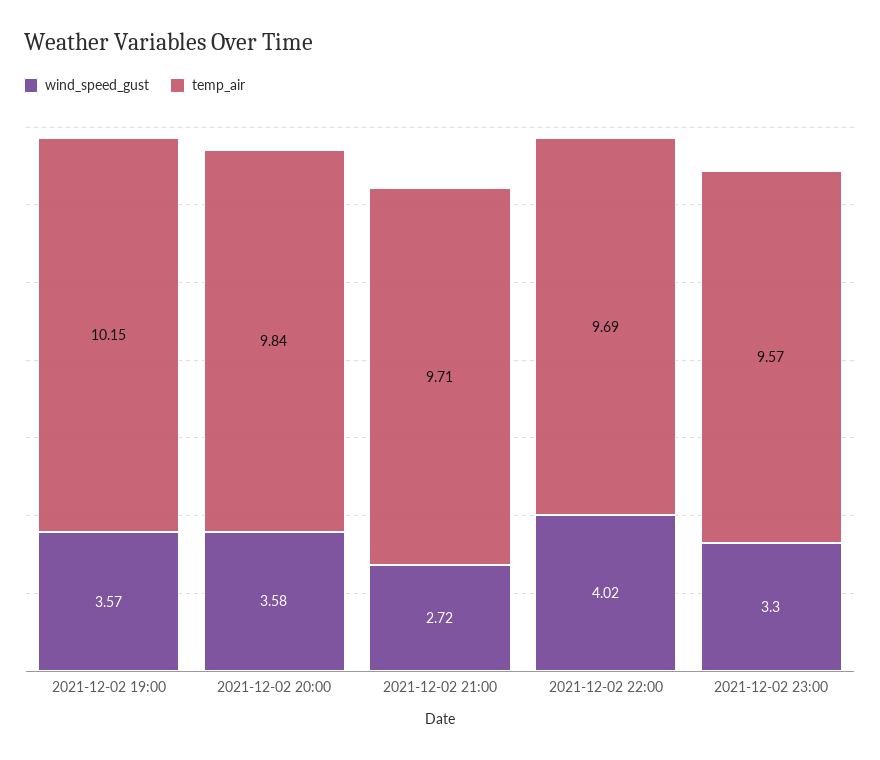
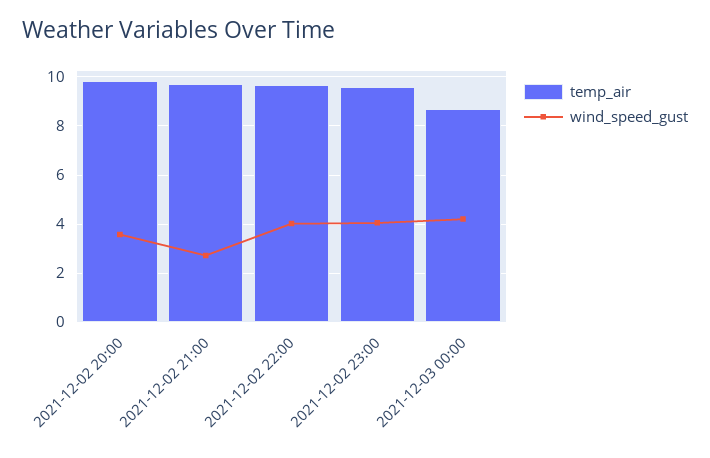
wind_speed_gust, 2021-12-02 19:00: 3.57 -> none
temp_air, 2021-12-02 19:00: 10.15 -> none
wind_speed_gust, 2021-12-02 23:00: 3.3 -> 4
temp_air, 2021-12-03 00:00: none -> 8.75
wind_speed_gust, 2021-12-03 00:00: none -> 4.25

